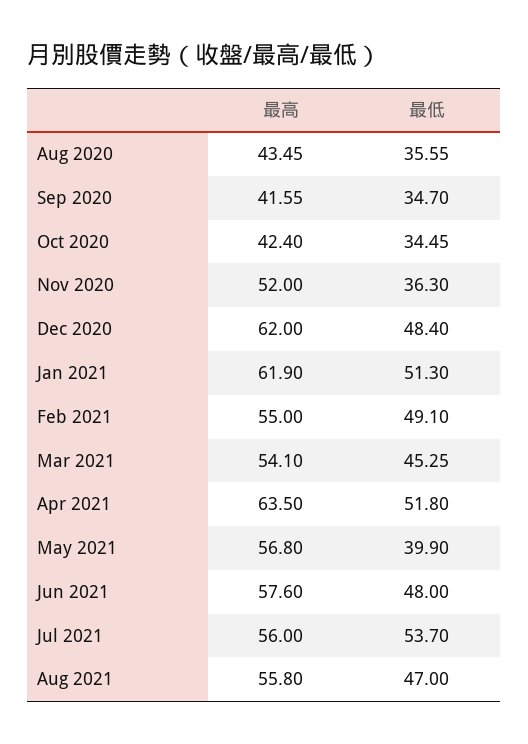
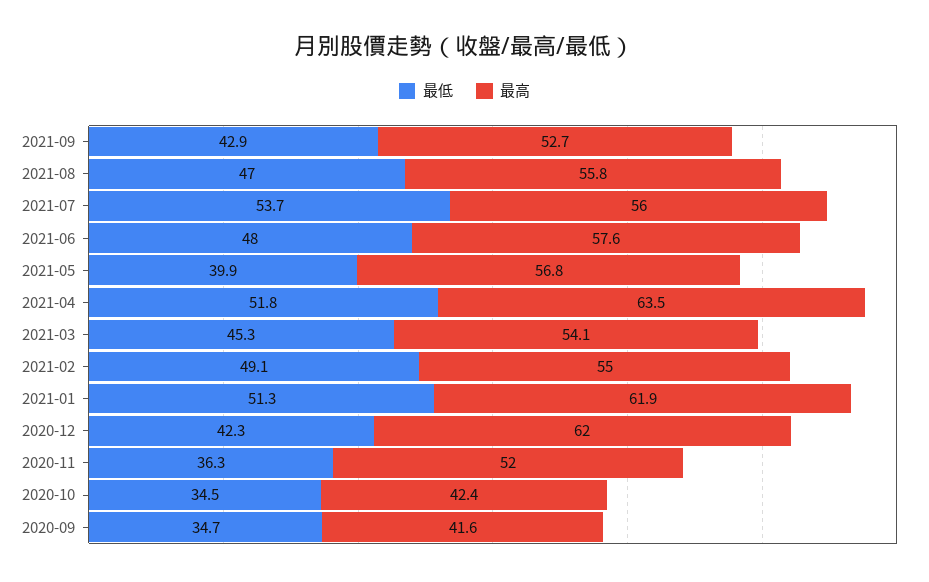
最高, Aug 2020: 43.45 -> none
最低, Aug 2020: 35.55 -> none
最低, Dec 2020: 48.4 -> 42.3
最低, 2021-09: none -> 42.9
最高, 2021-09: none -> 52.7

